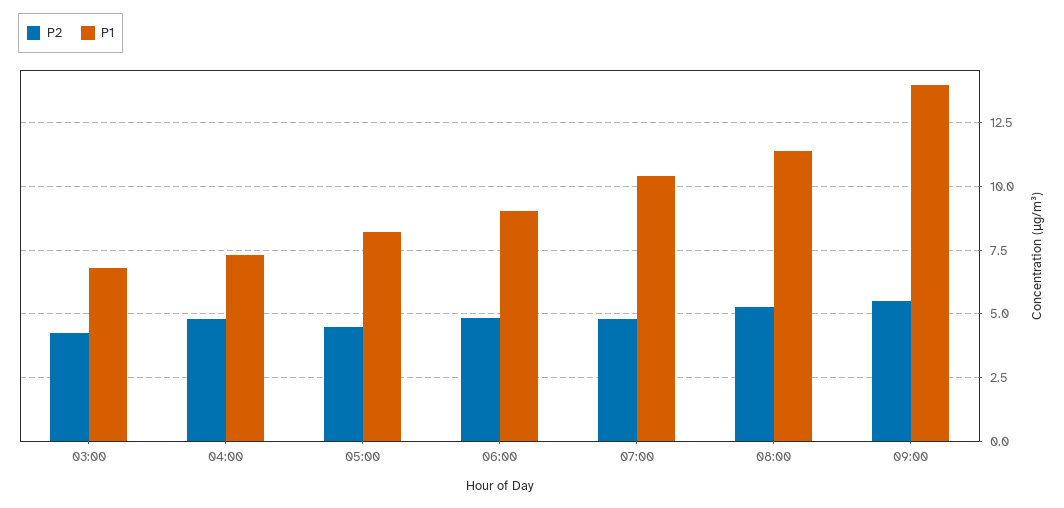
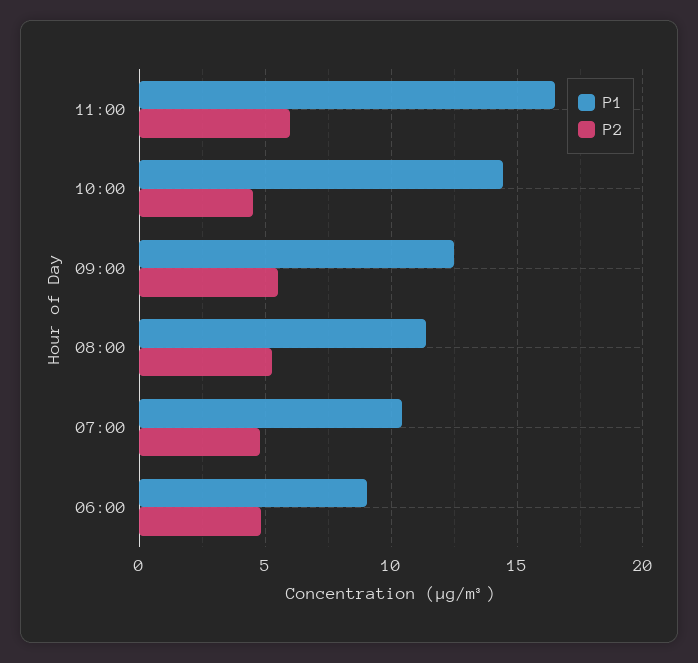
P2, 03:00: 4.25 -> none
P1, 03:00: 6.75 -> none
P2, 04:00: 4.75 -> none
P1, 04:00: 7.25 -> none
P2, 05:00: 4.5 -> none
P1, 05:00: 8.25 -> none
P1, 09:00: 14 -> 12.5
P1, 11:00: none -> 16.5
P2, 11:00: none -> 6
P1, 10:00: none -> 14.5
P2, 10:00: none -> 4.5

